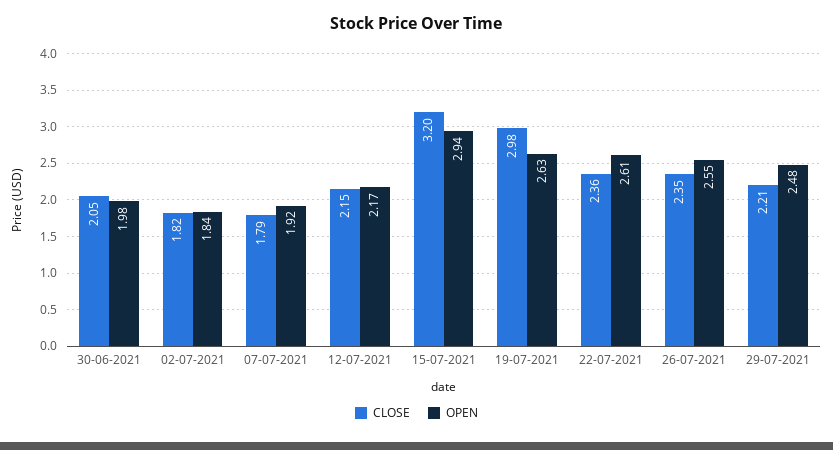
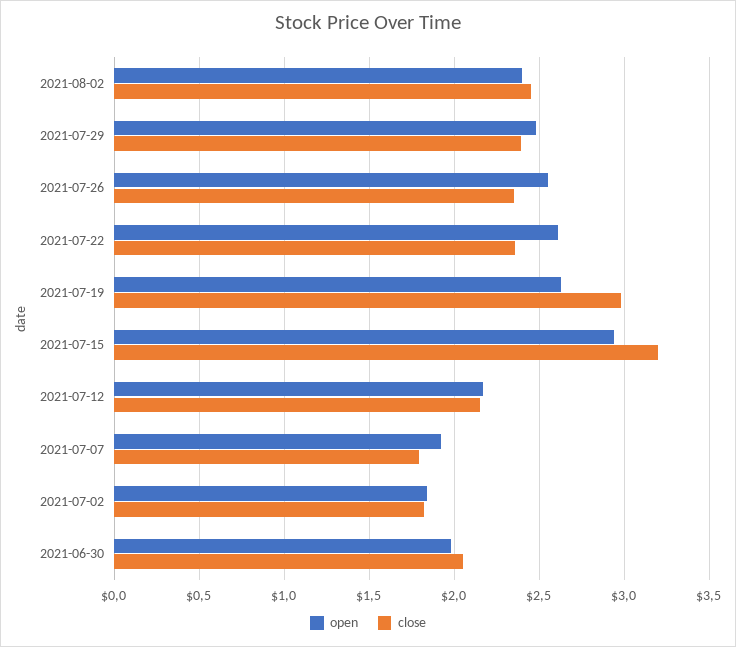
CLOSE, 29-07-2021: 2.21 -> 2.4
OPEN, 2021-08-02: none -> 2.4
CLOSE, 2021-08-02: none -> 2.45

